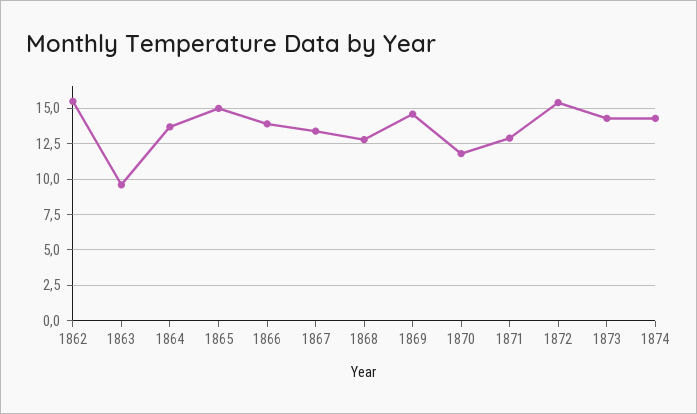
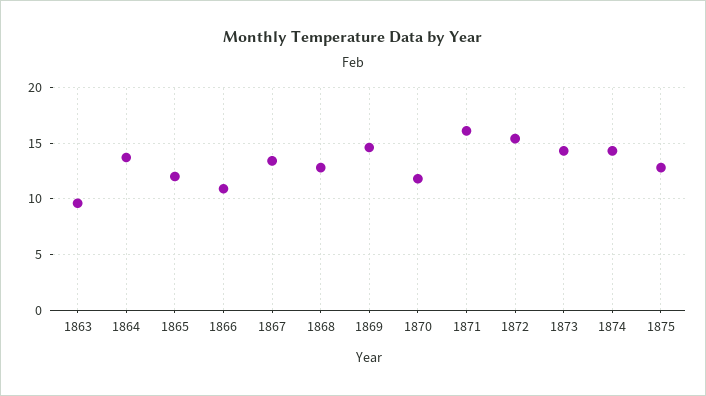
1862: 15.5 -> none
1865: 15 -> 12
1866: 14 -> 11
1871: 13 -> 16
1875: none -> 13

